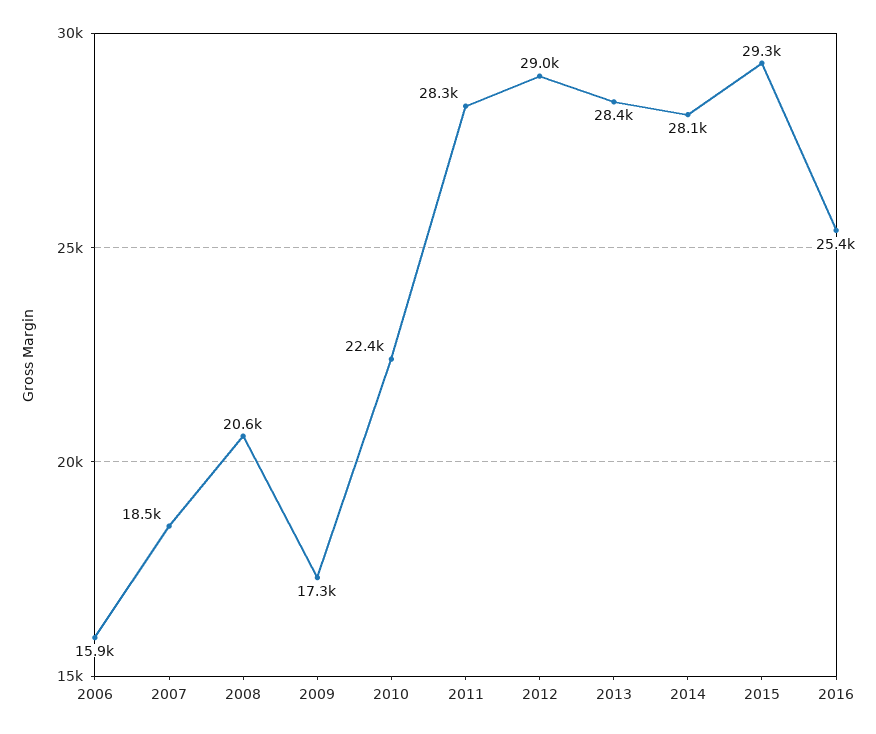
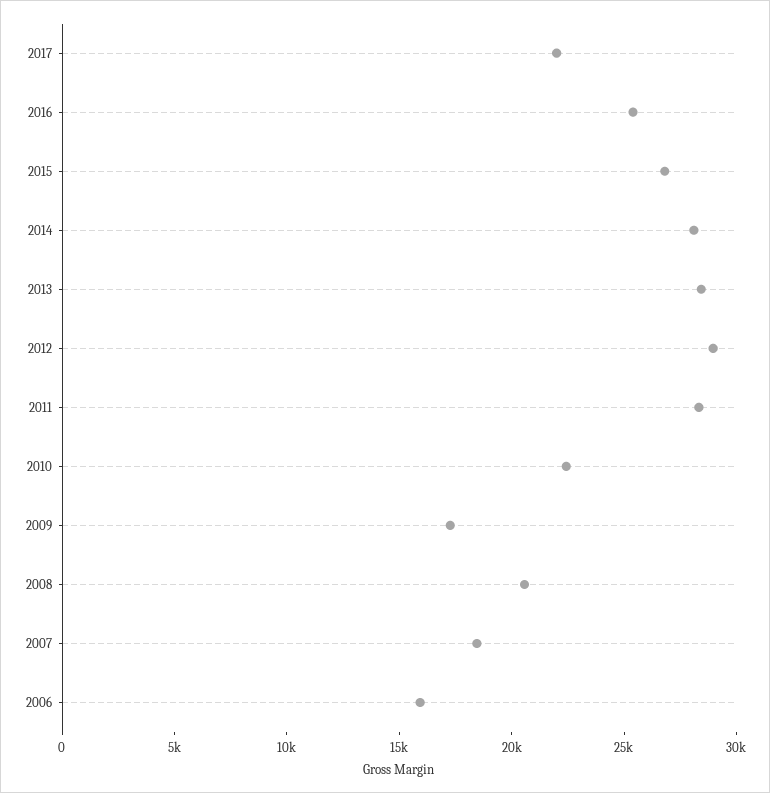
2015: 29300 -> 27000
2017: none -> 22000

